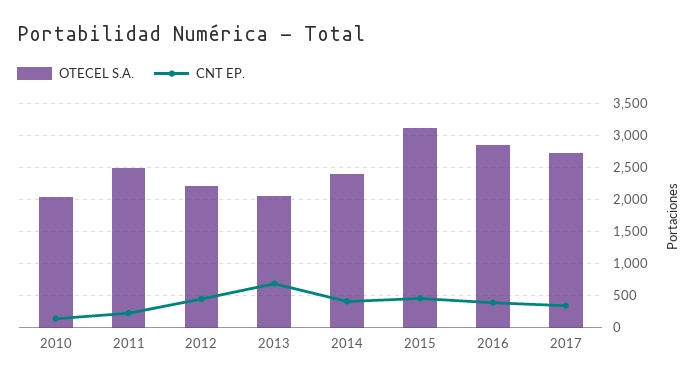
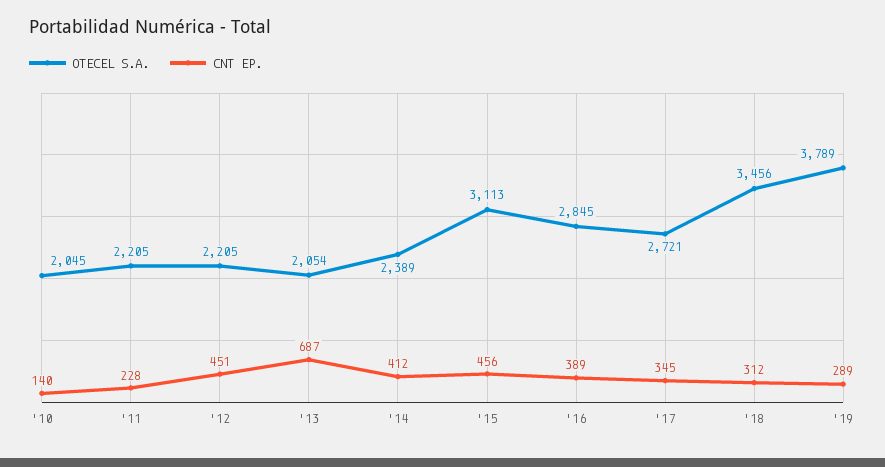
OTECEL S.A., 2011: 2500 -> 2205
OTECEL S.A., '18: none -> 3456
CNT EP., '18: none -> 312
OTECEL S.A., '19: none -> 3789
CNT EP., '19: none -> 289

